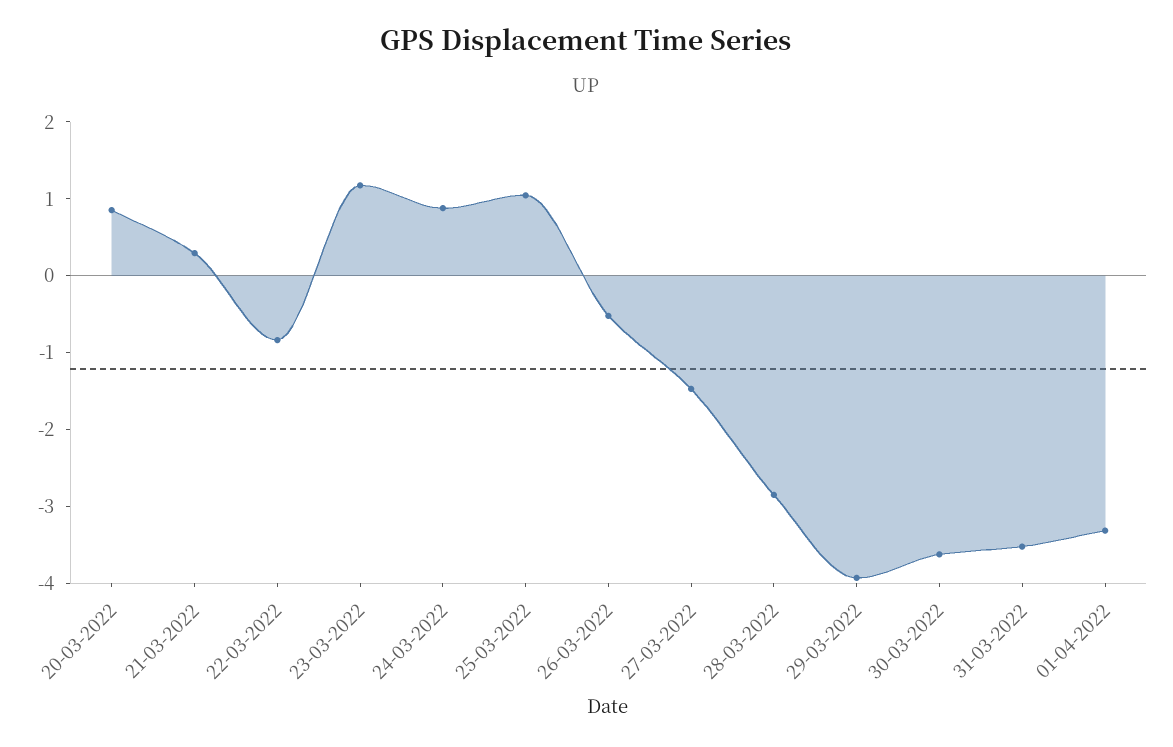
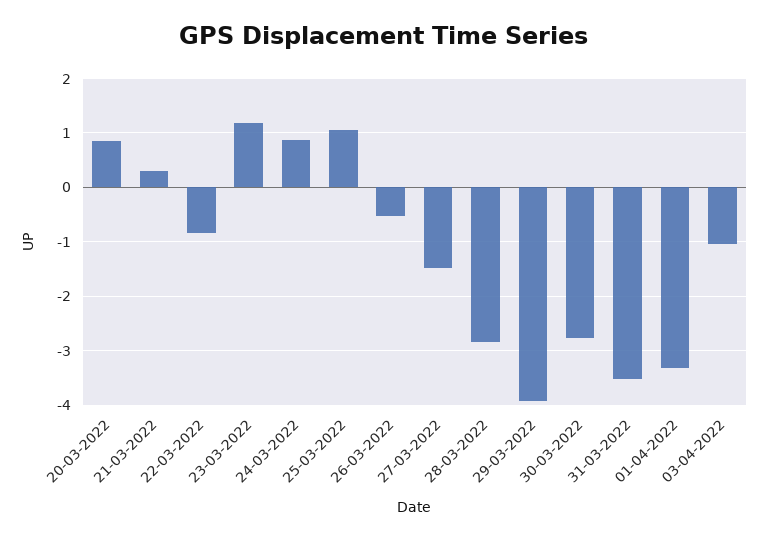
30-03-2022: -3.6 -> -2.8
03-04-2022: none -> -1

